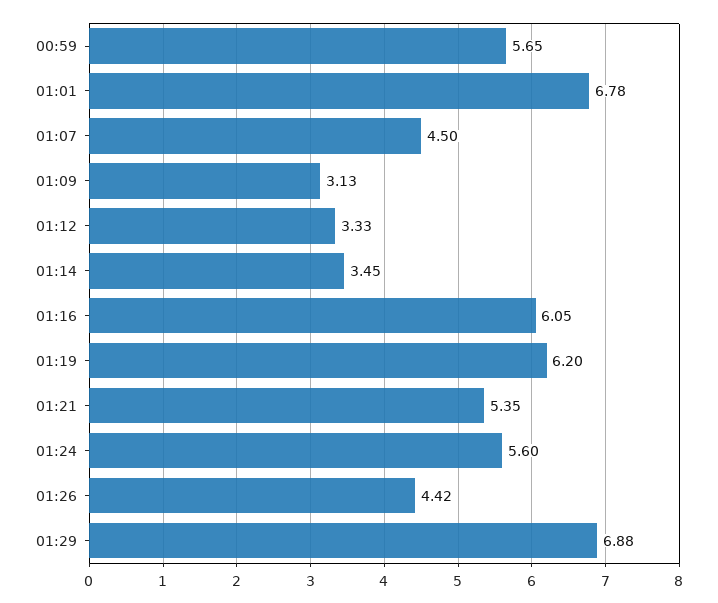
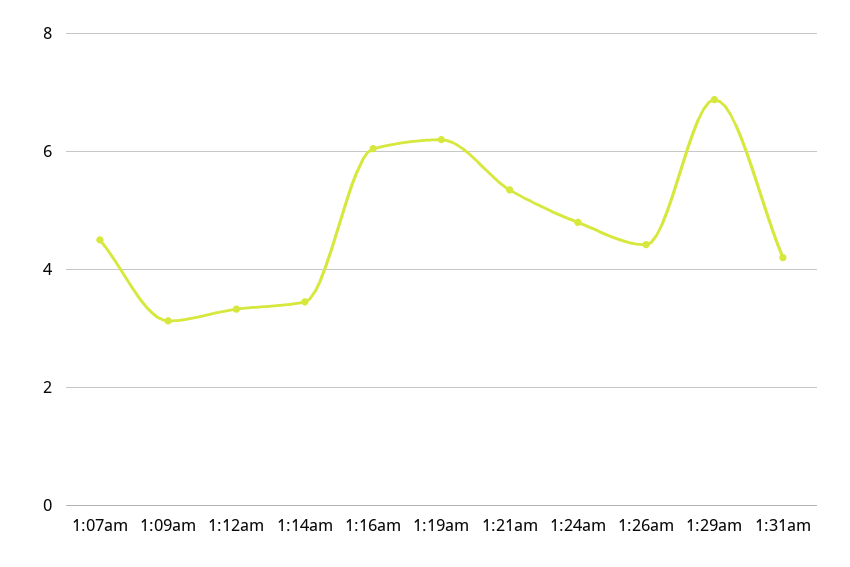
00:59: 5.65 -> none
01:01: 6.78 -> none
01:24: 5.6 -> 4.8
1:31am: none -> 4.2

